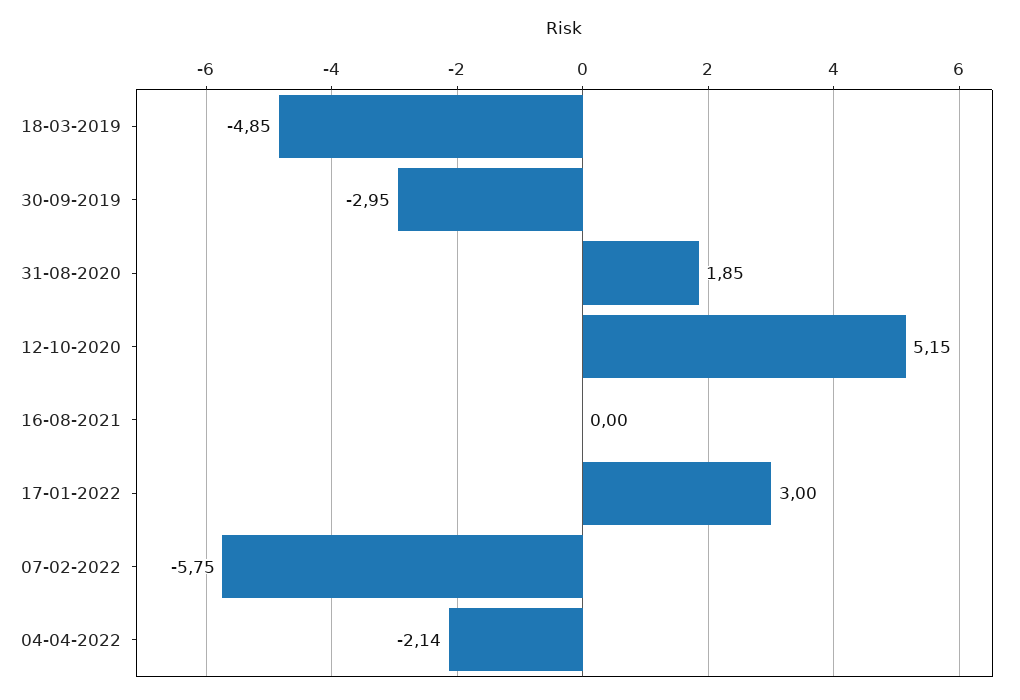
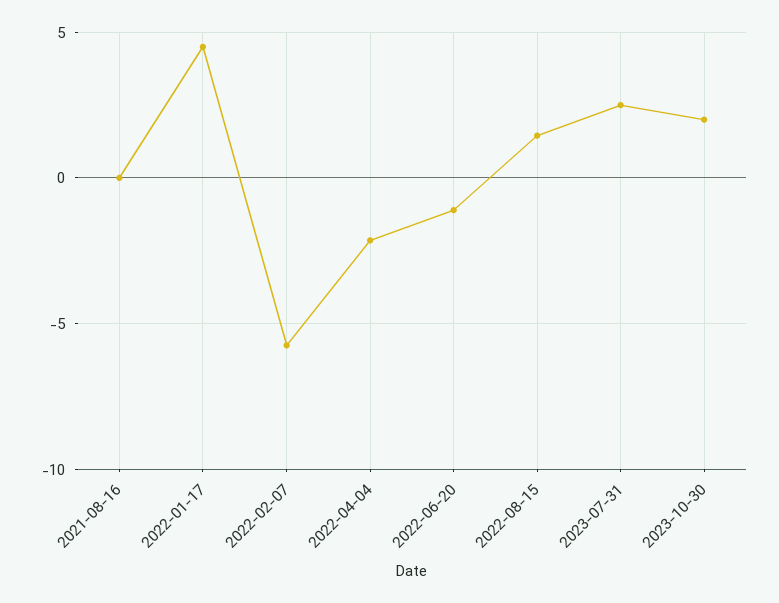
18-03-2019: -4.85 -> none
30-09-2019: -2.95 -> none
31-08-2020: 1.85 -> none
12-10-2020: 5.15 -> none
17-01-2022: 3 -> 4.5
2022-06-20: none -> -1
2022-08-15: none -> 1.5
2023-07-31: none -> 2.5
2023-10-30: none -> 2

